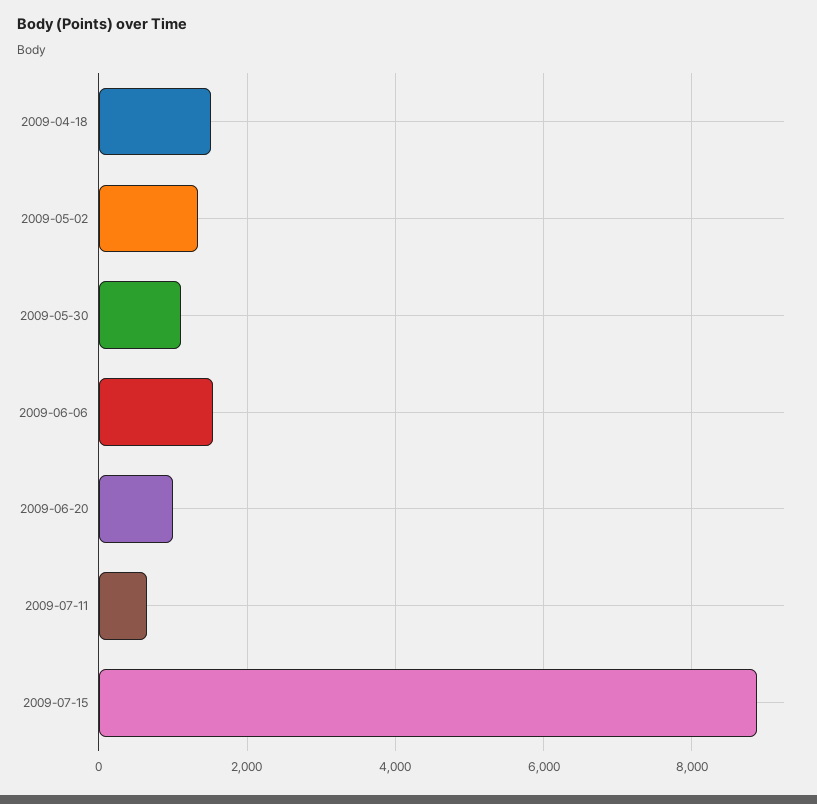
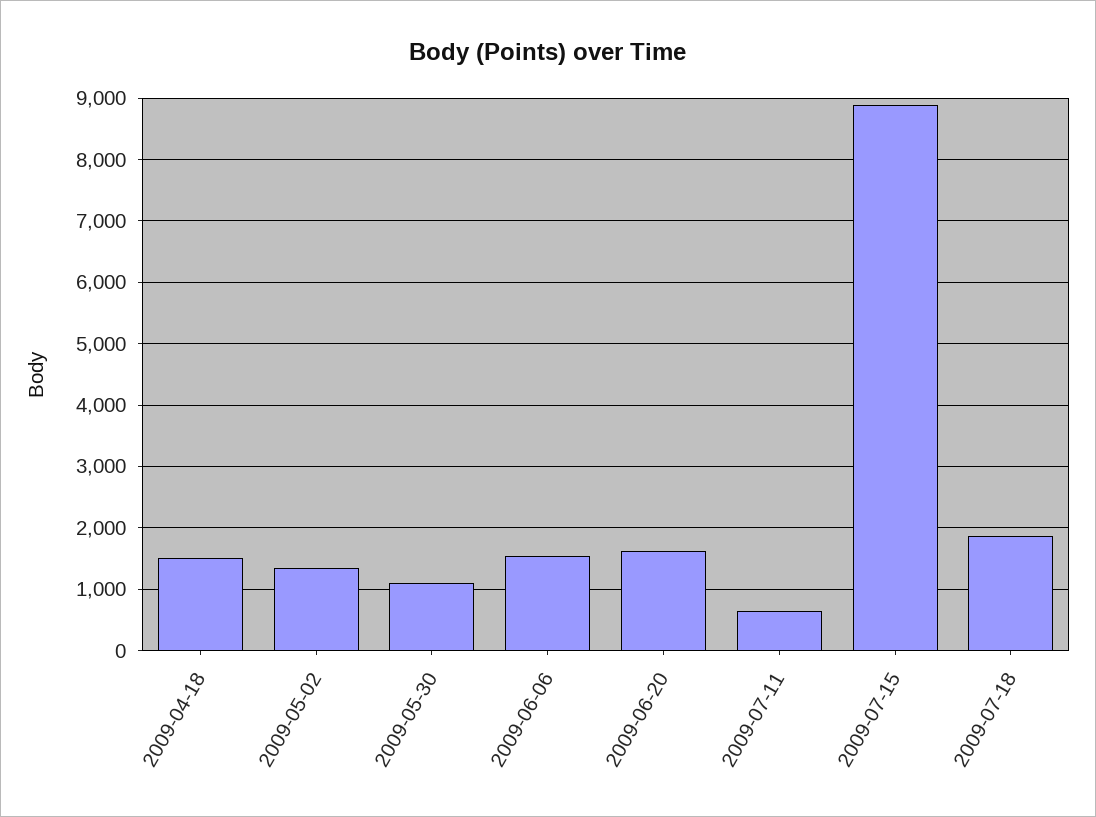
2009-06-20: 1000 -> 1600
2009-07-18: none -> 1900

